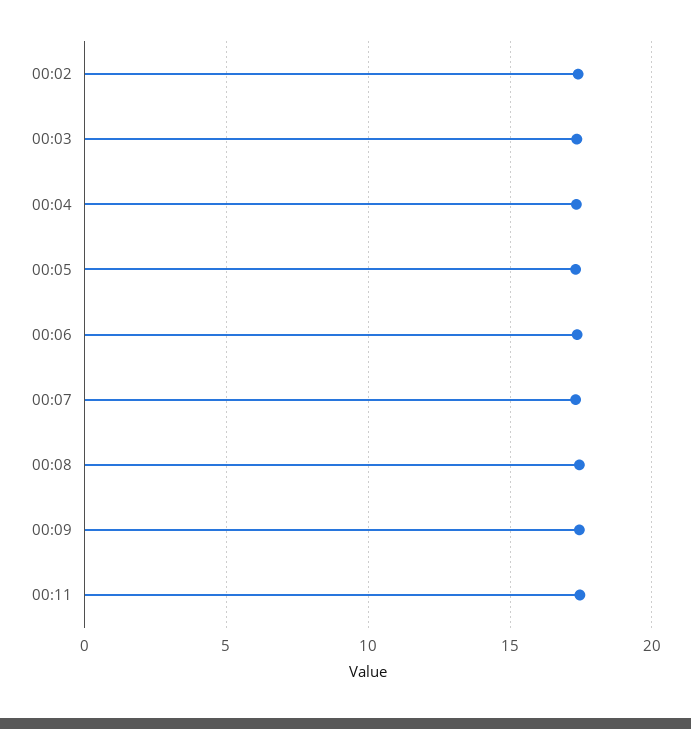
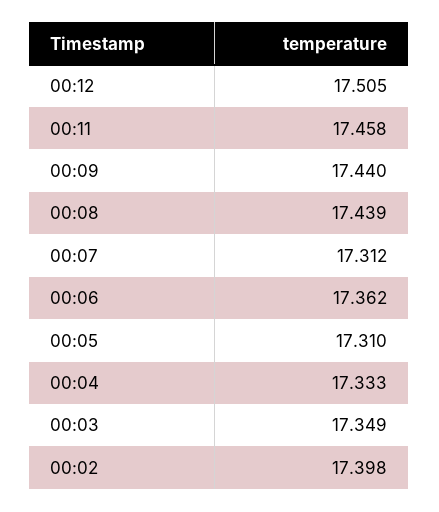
00:12: none -> 17.505

